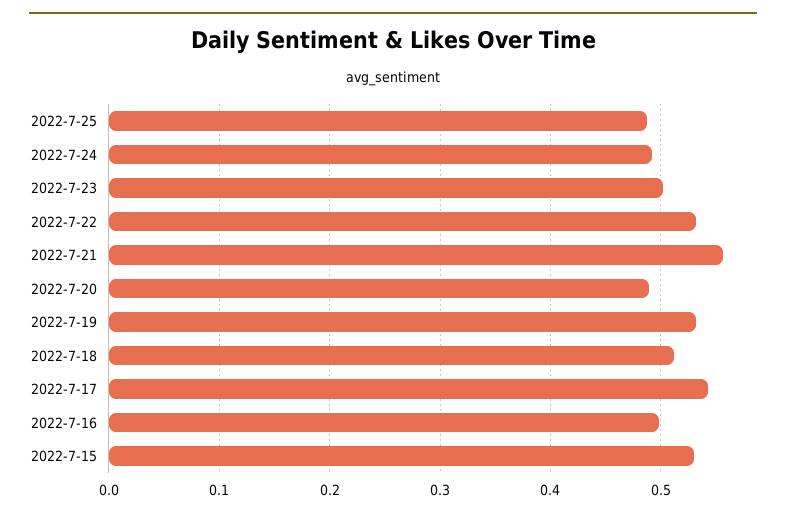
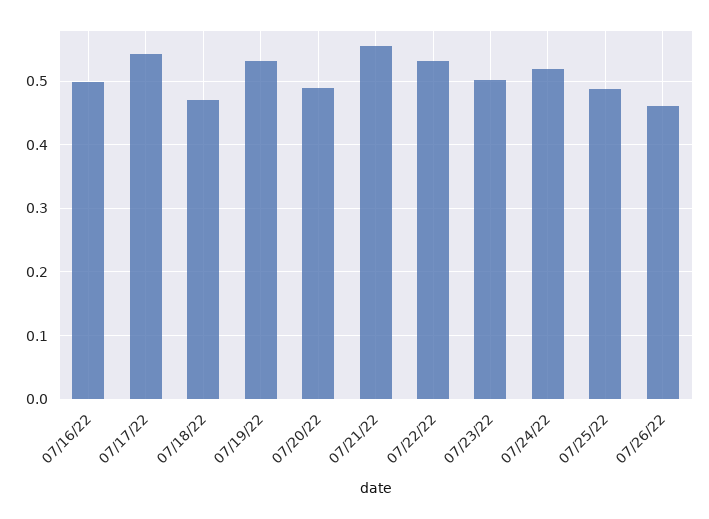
2022-7-24: 0.49 -> 0.52
2022-7-18: 0.51 -> 0.47
2022-7-15: 0.53 -> none
07/26/22: none -> 0.46

